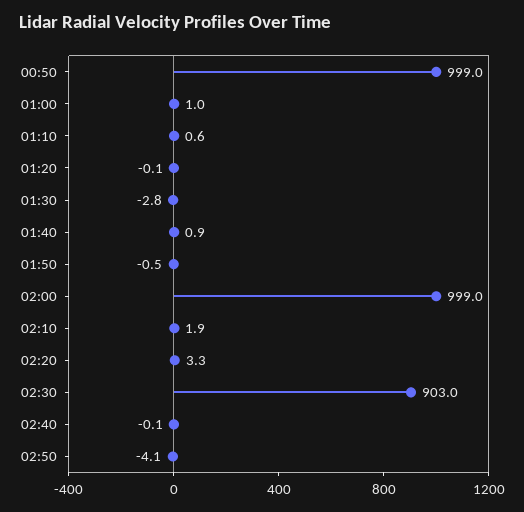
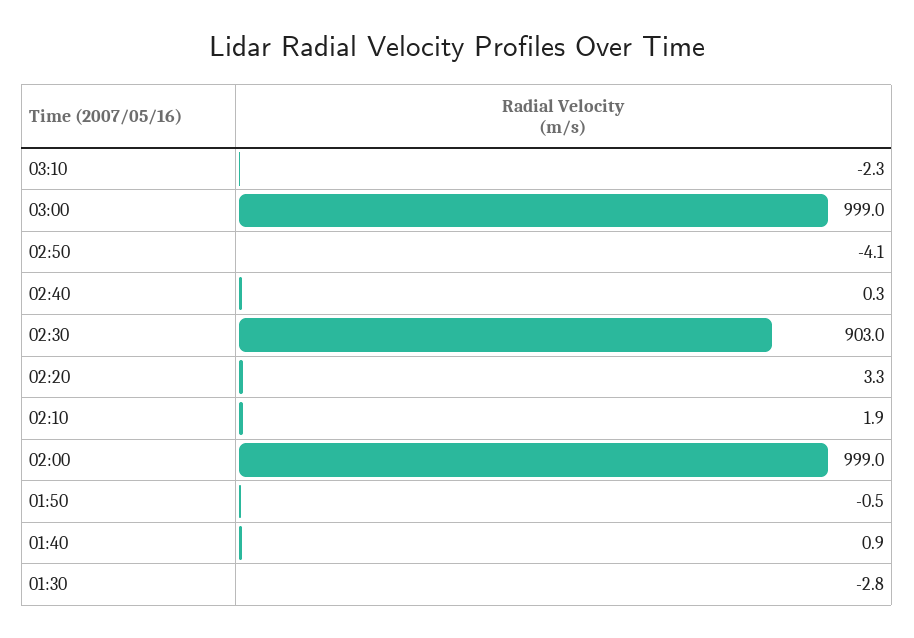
00:50: 999 -> none
01:00: 1 -> none
01:10: 0.6 -> none
01:20: -0.1 -> none
02:40: -0.1 -> 0.3
03:10: none -> -2.3
03:00: none -> 999

